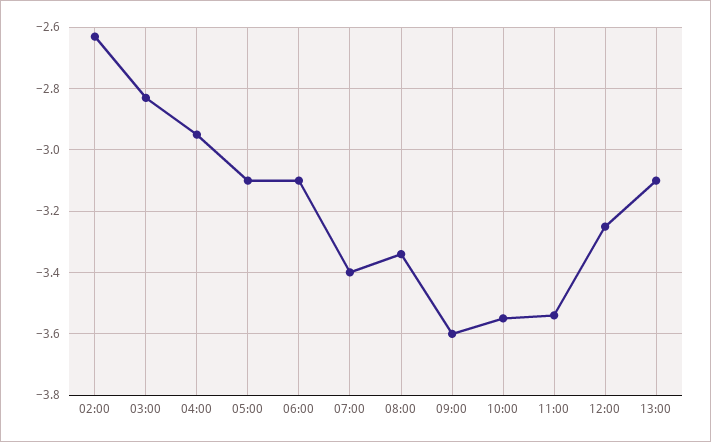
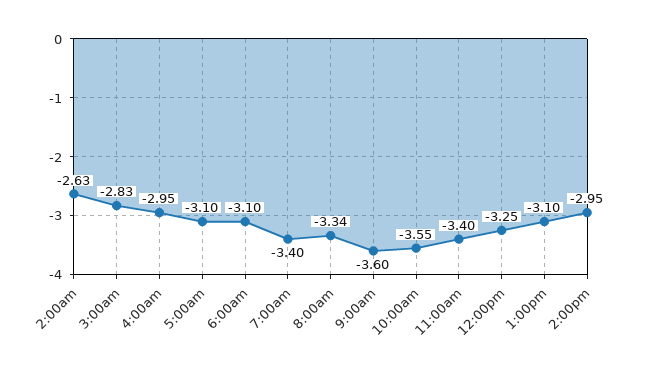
11:00: -3.55 -> -3.4
2:00pm: none -> -2.95

